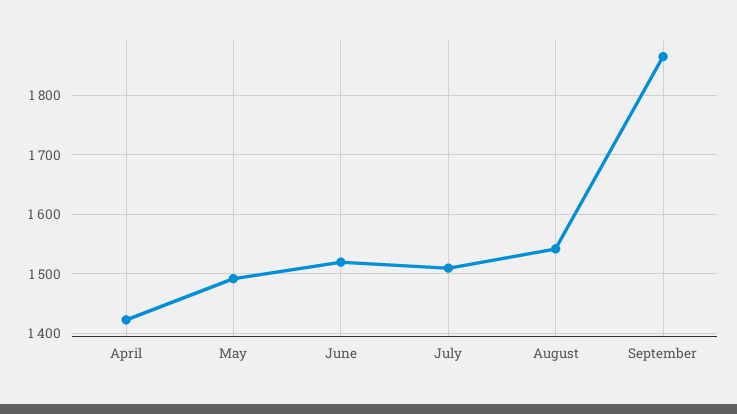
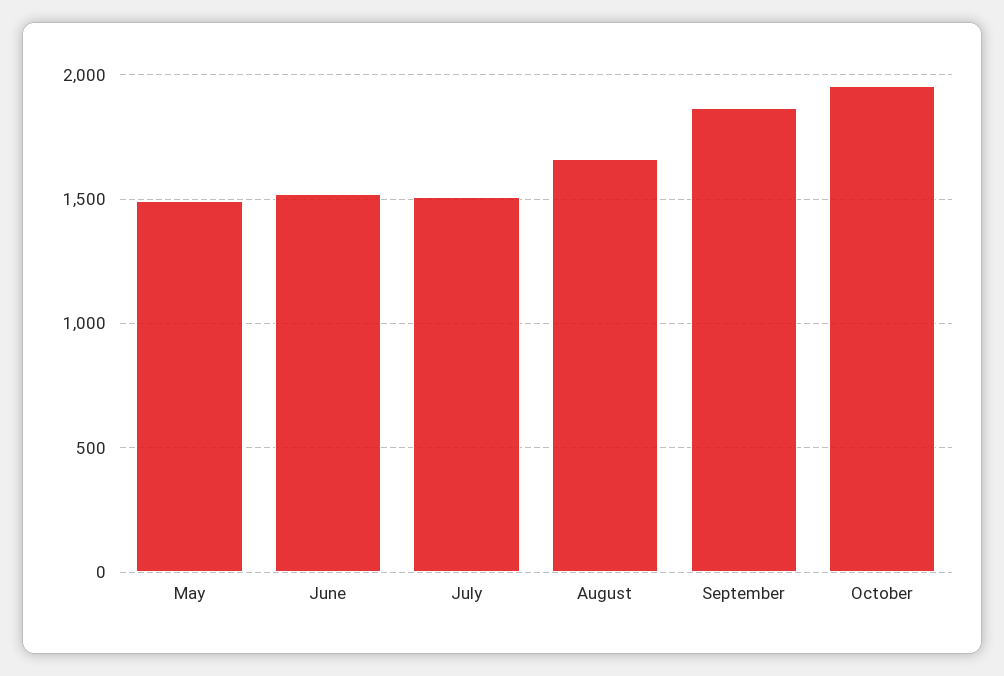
April: 1420 -> none
August: 1540 -> 1650
October: none -> 1950

